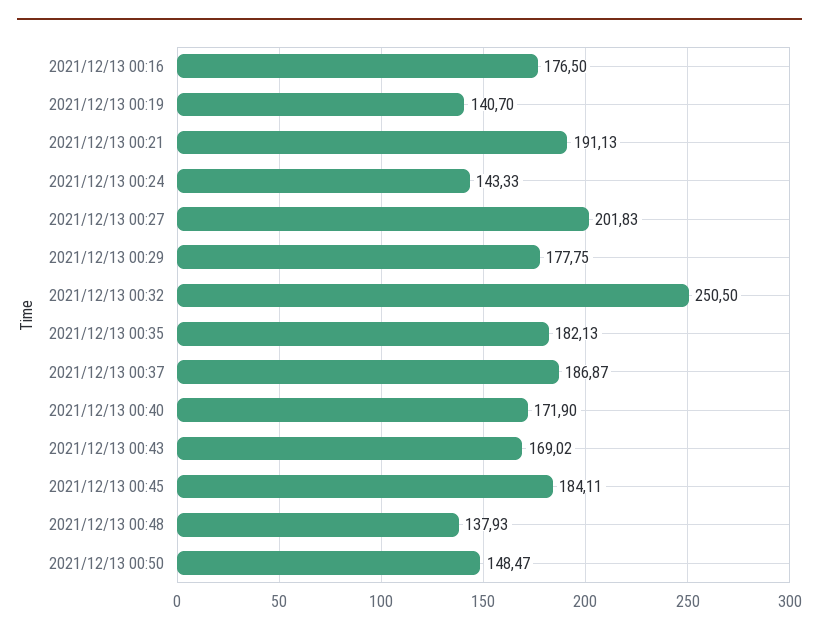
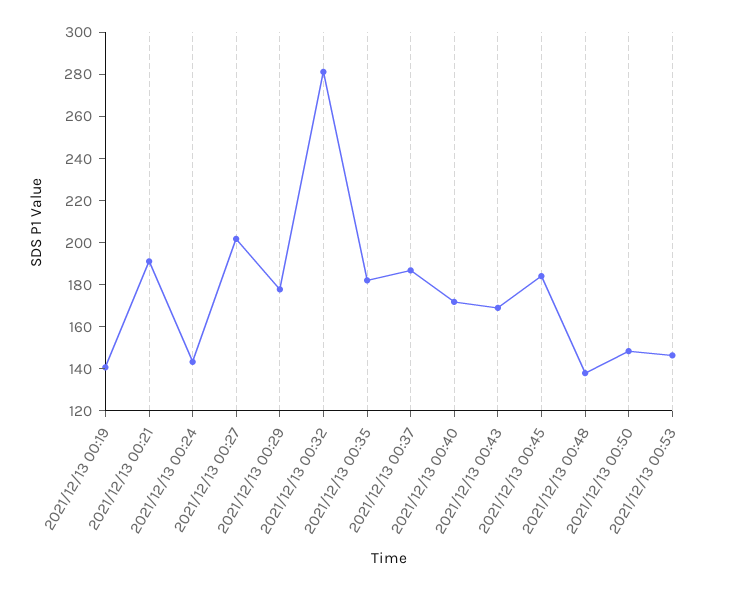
2021/12/13 00:16: 176.5 -> none
2021/12/13 00:32: 250.5 -> 280
2021/12/13 00:53: none -> 145

